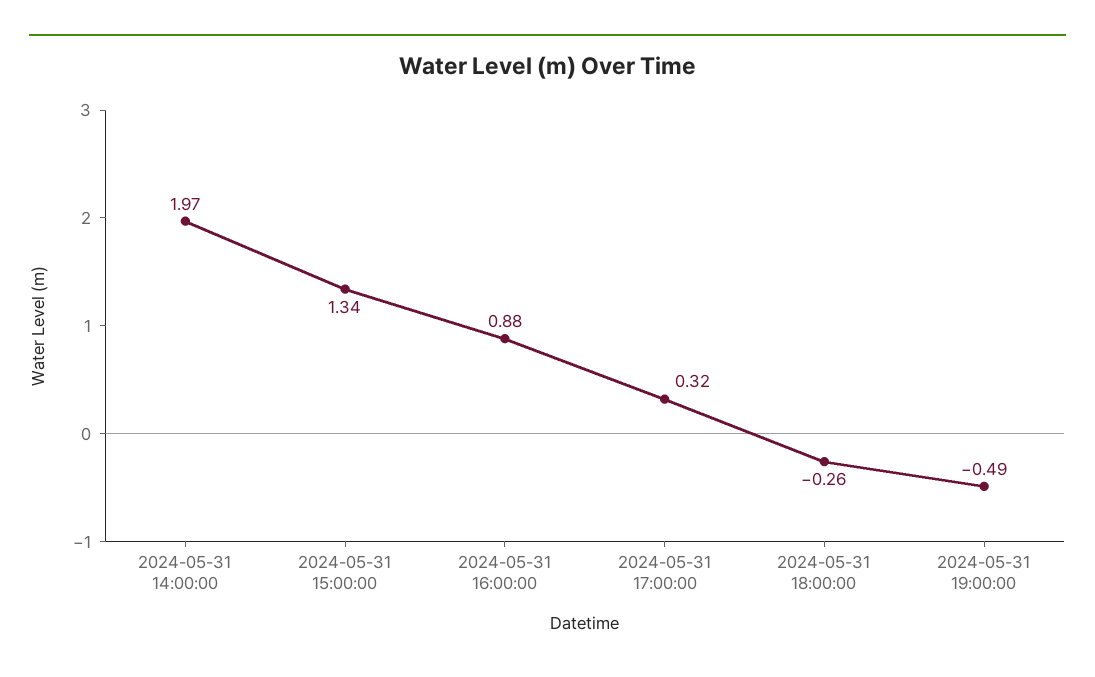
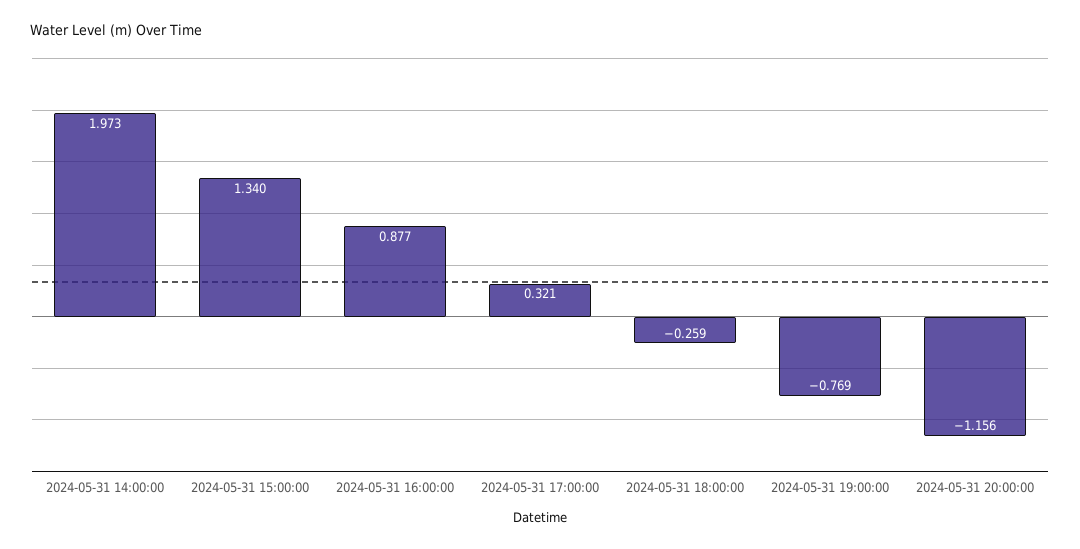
2024-05-31 19:00:00: -0.49 -> -0.769
2024-05-31 20:00:00: none -> -1.156

